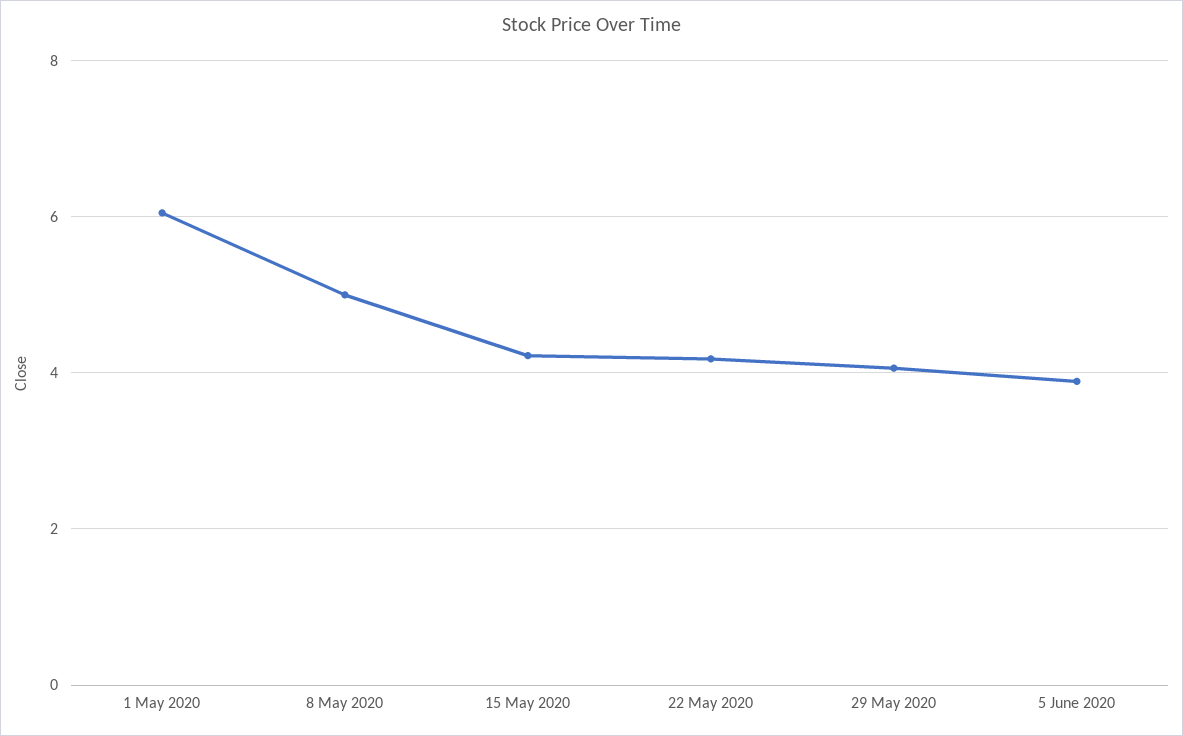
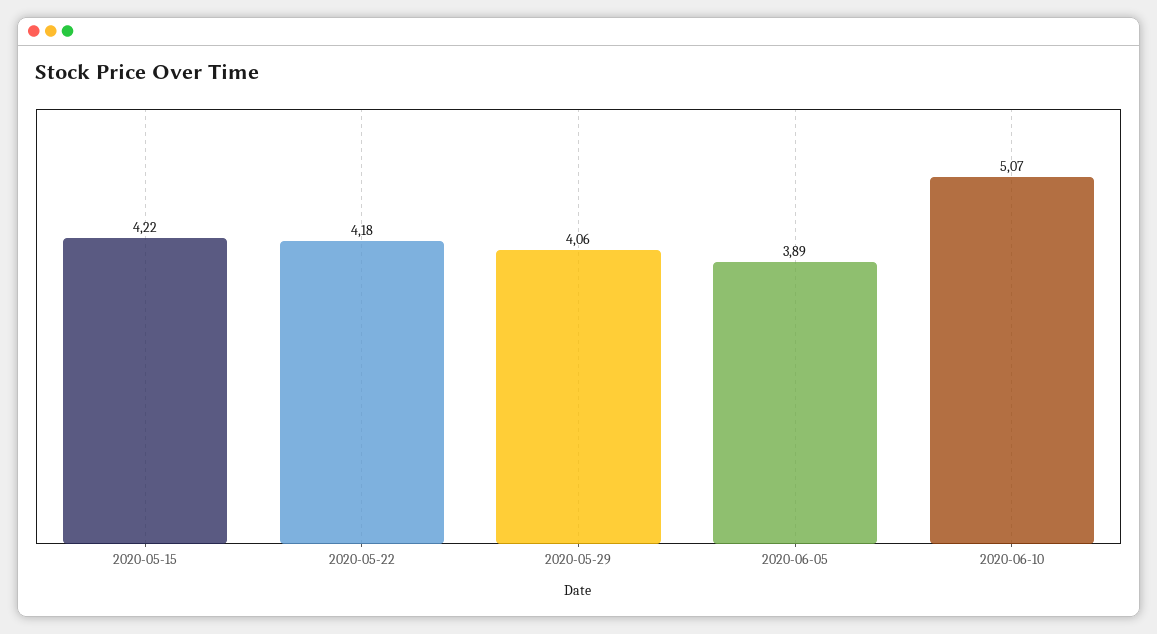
1 May 2020: 6 -> none
8 May 2020: 5 -> none
2020-06-10: none -> 5.07

